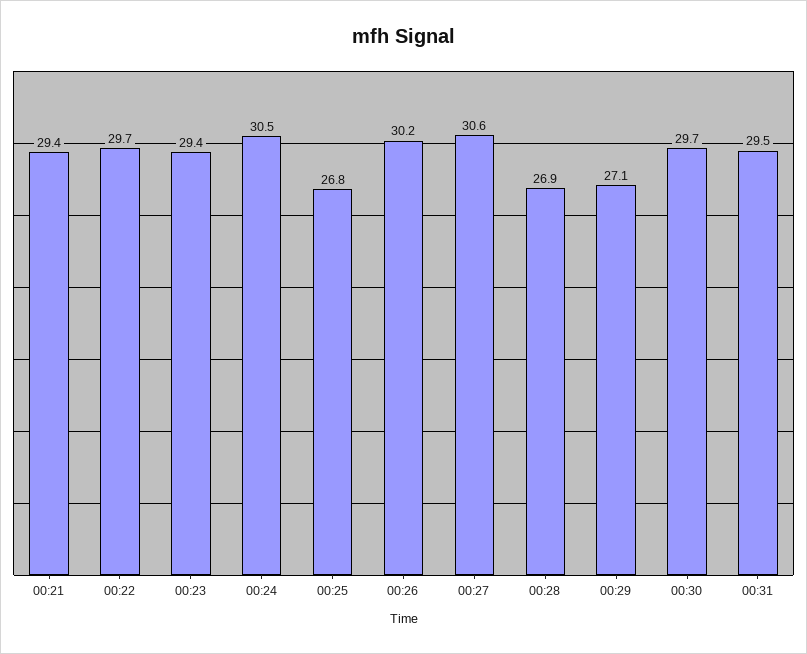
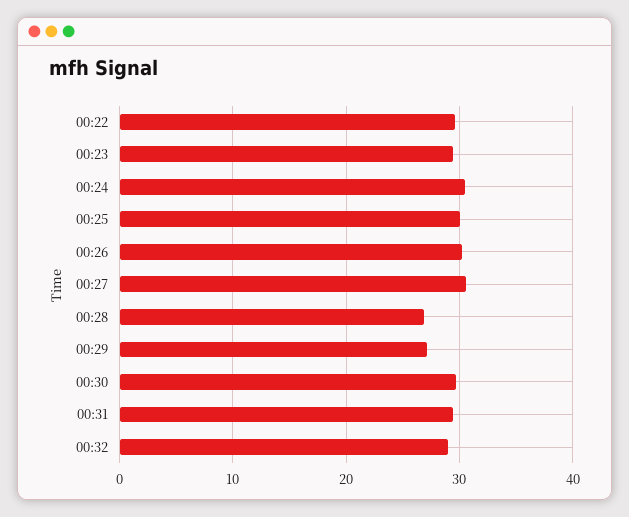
00:21: 29.4 -> none
00:25: 26.8 -> 30
00:32: none -> 29

